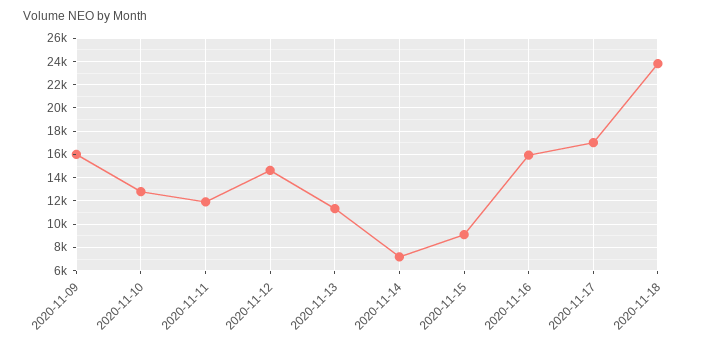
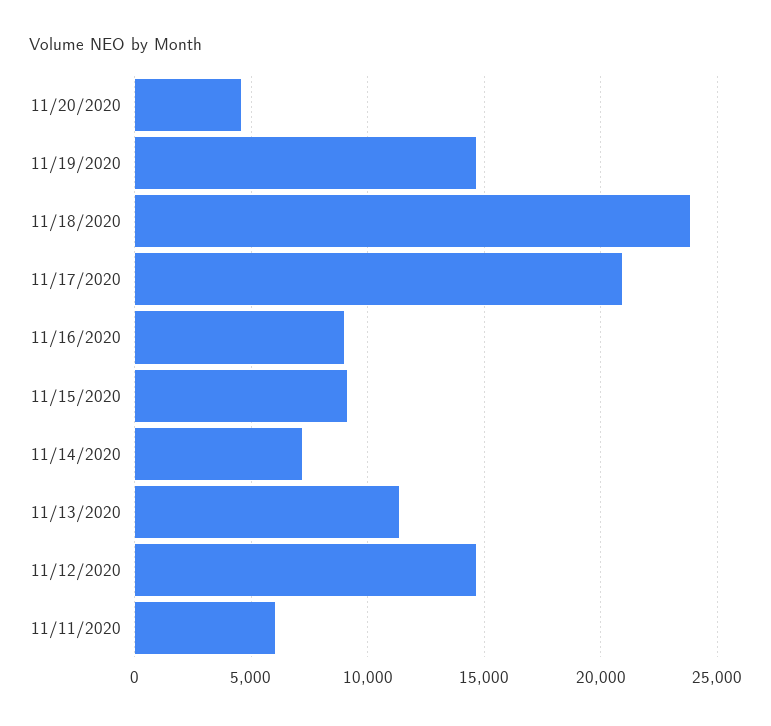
2020-11-09: 16000 -> none
2020-11-10: 13000 -> none
2020-11-11: 12000 -> 6000
2020-11-16: 16000 -> 9000
2020-11-17: 17000 -> 21000
11/20/2020: none -> 4500
11/19/2020: none -> 14500

